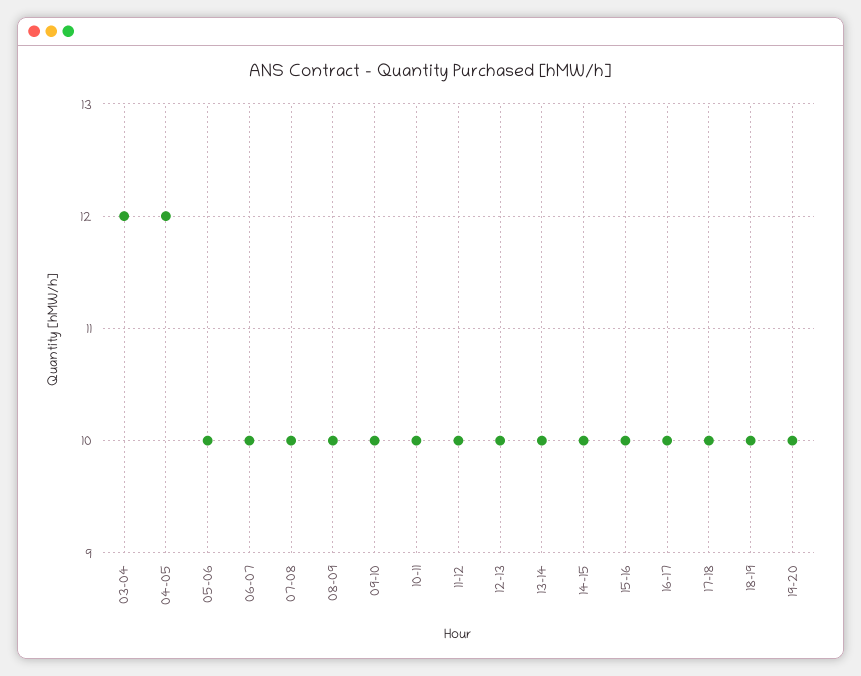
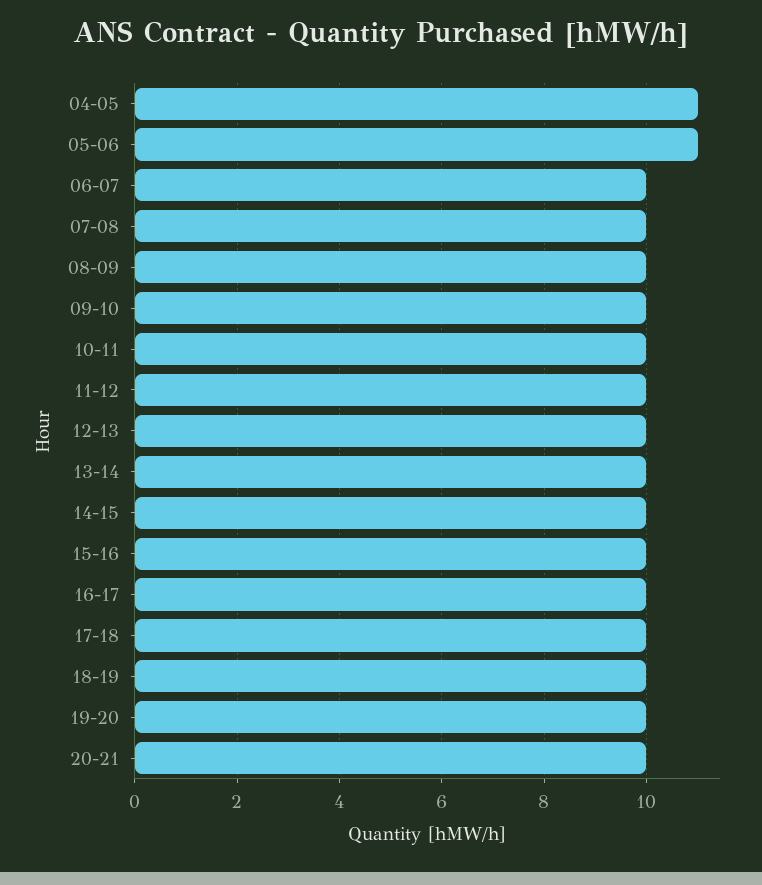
03-04: 12 -> none
04-05: 12 -> 11
05-06: 10 -> 11
20-21: none -> 10

